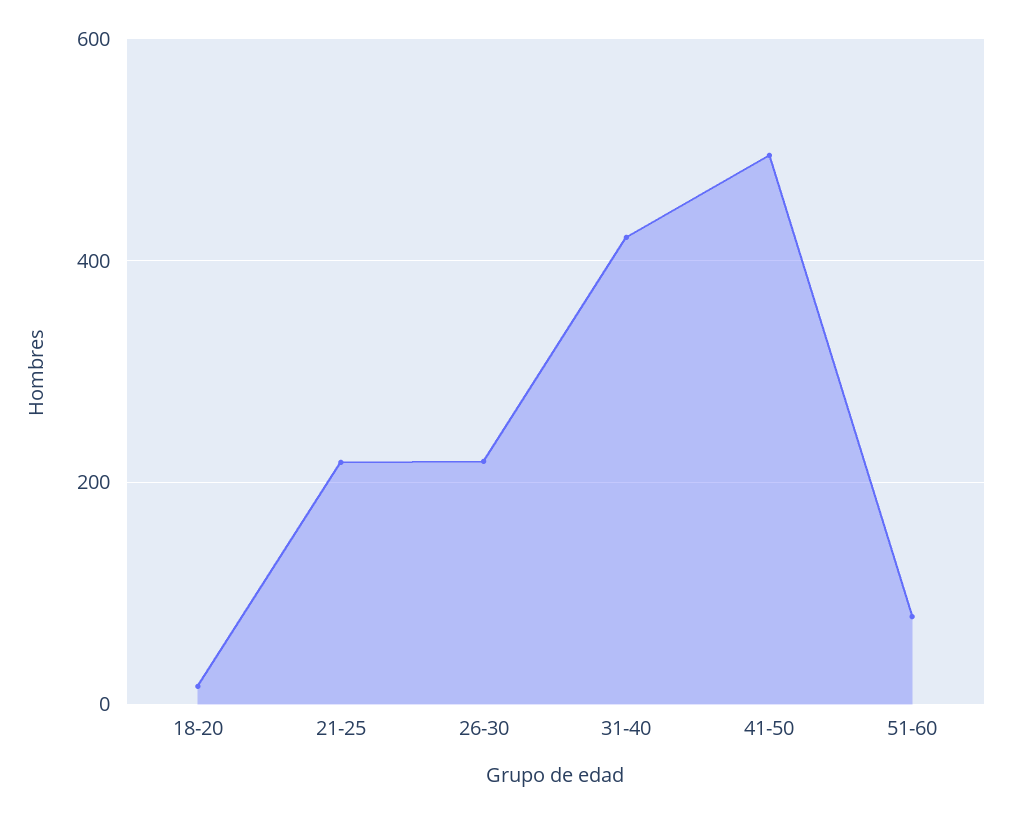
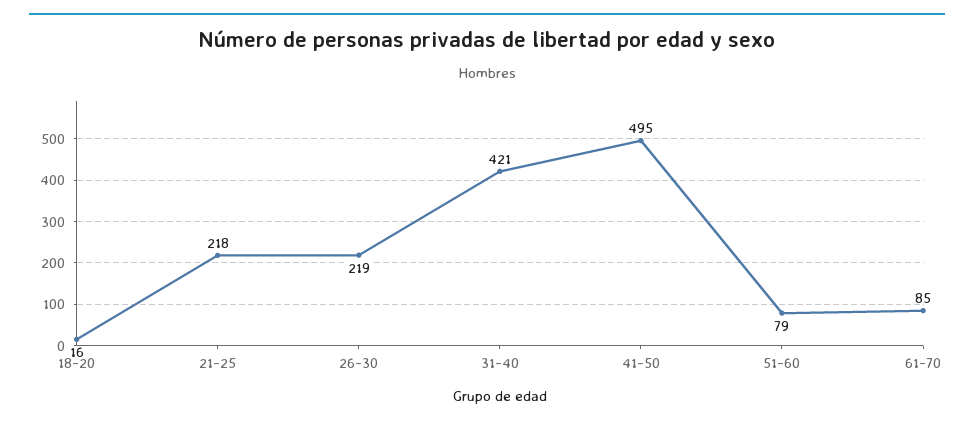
61-70: none -> 85

